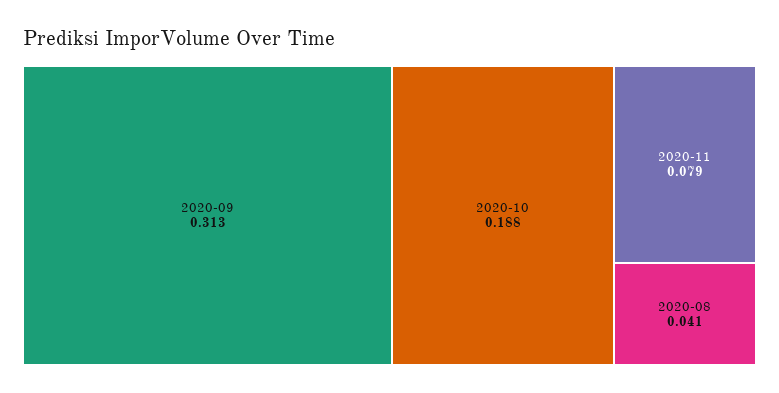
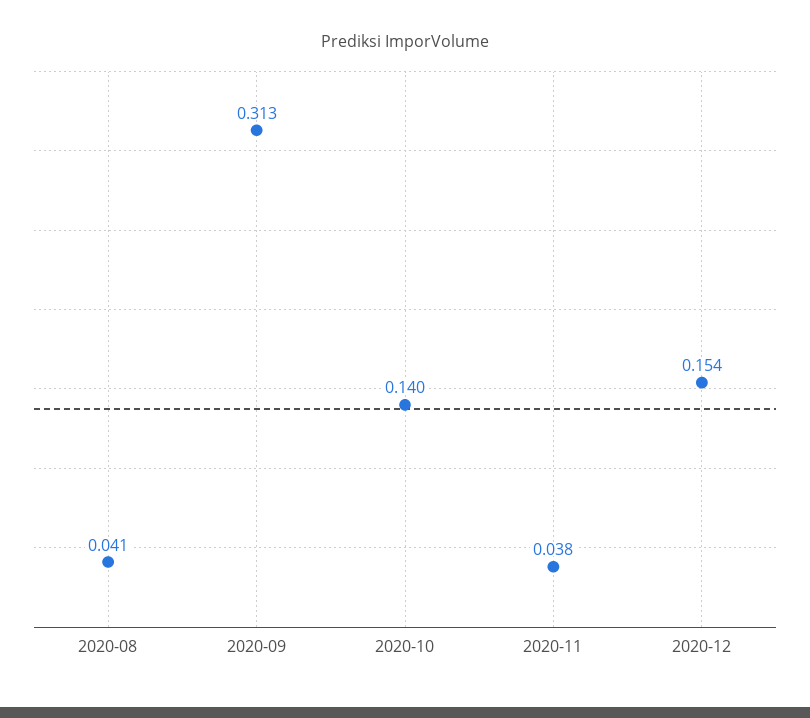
2020-10: 0.188 -> 0.14
2020-11: 0.079 -> 0.038
2020-12: none -> 0.154

